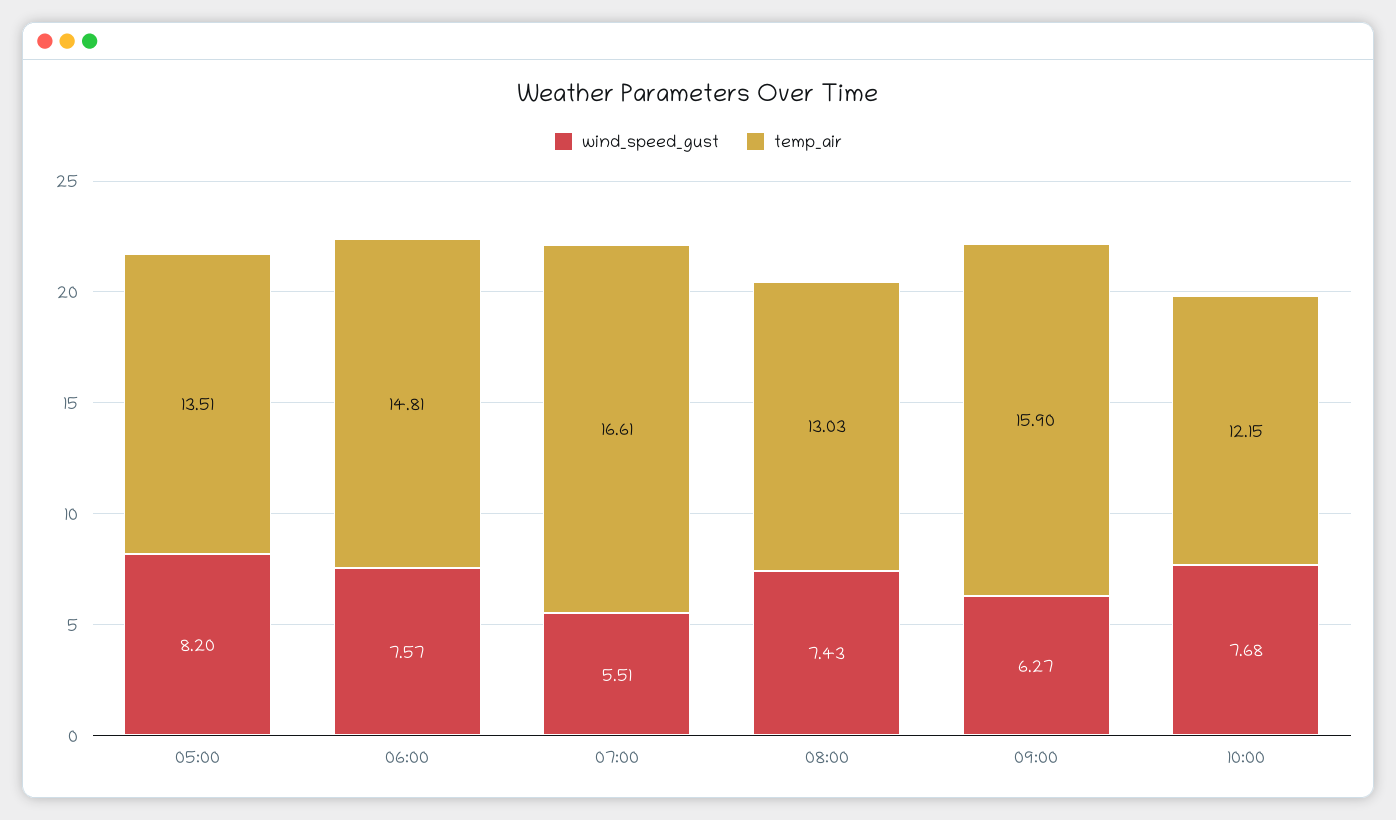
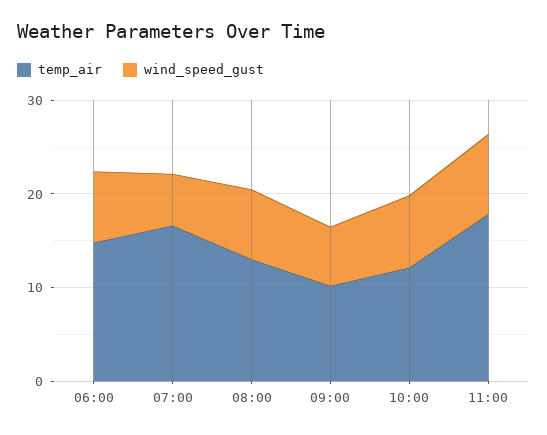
wind_speed_gust, 05:00: 8.2 -> none
temp_air, 05:00: 13.51 -> none
temp_air, 09:00: 15.9 -> 10
temp_air, 11:00: none -> 18
wind_speed_gust, 11:00: none -> 8

